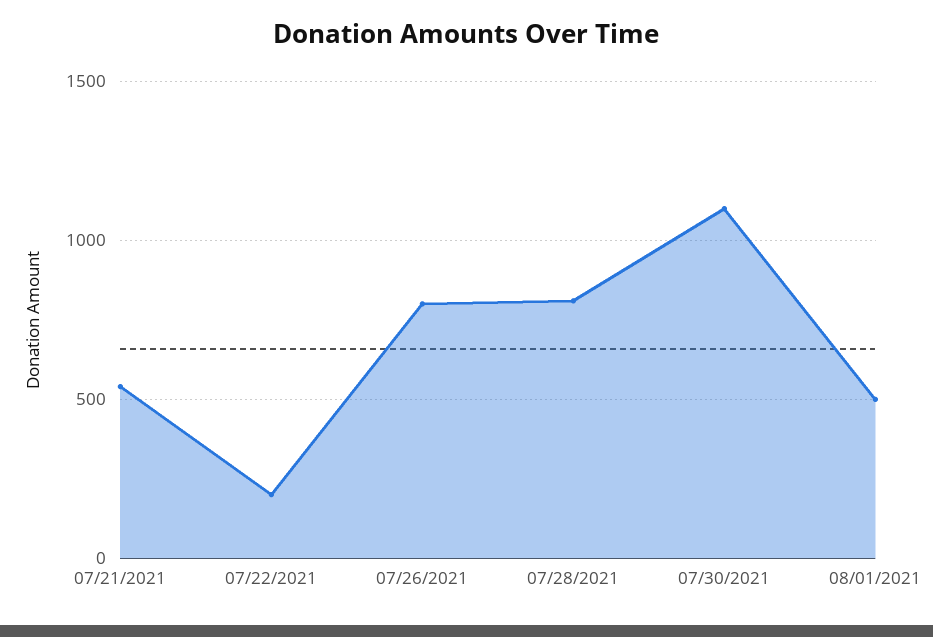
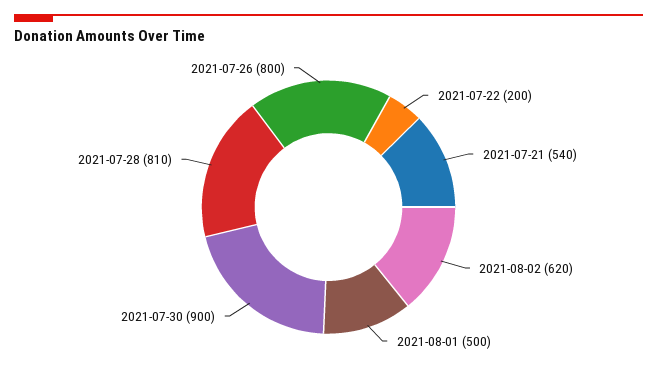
07/30/2021: 1100 -> 900
2021-08-02: none -> 620

